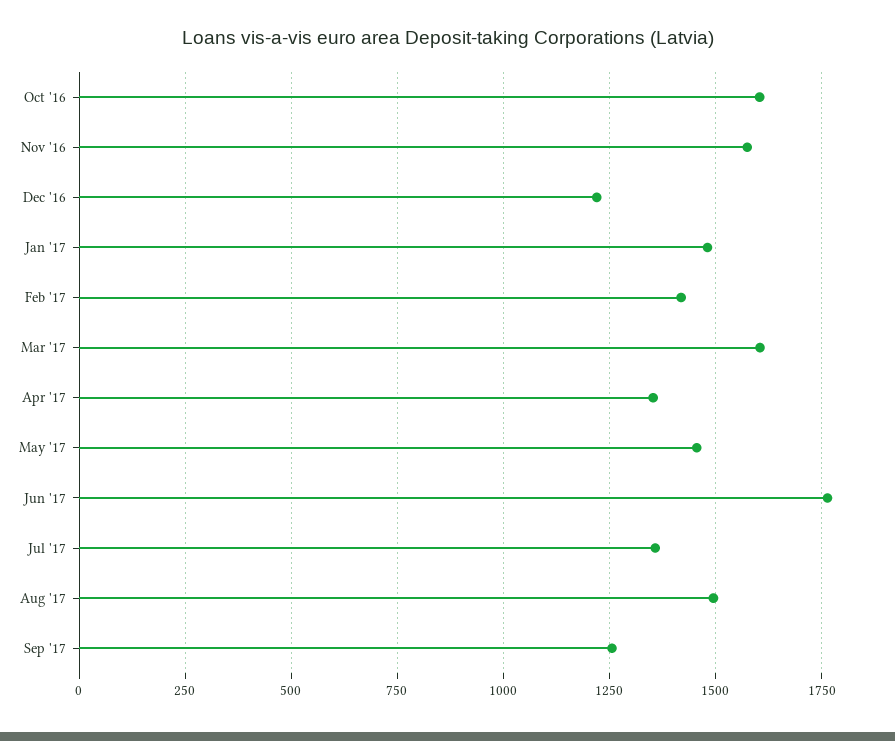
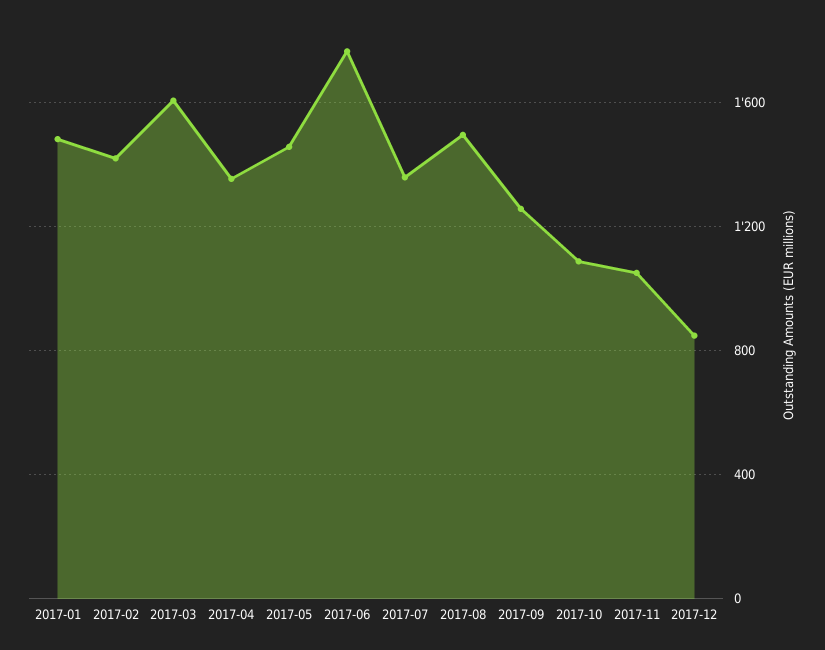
Oct '16: 1600 -> none
Nov '16: 1575 -> none
Dec '16: 1225 -> none
2017-10: none -> 1100
2017-11: none -> 1050
2017-12: none -> 850

